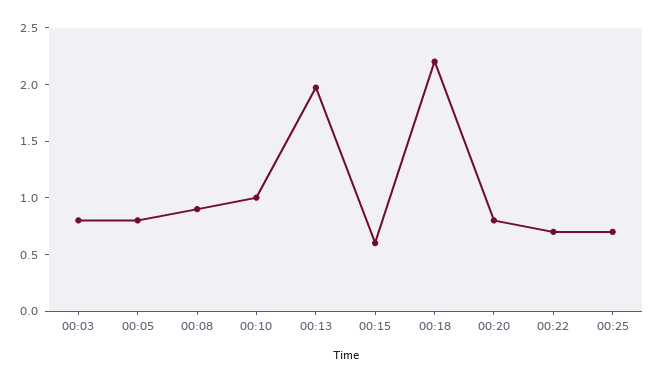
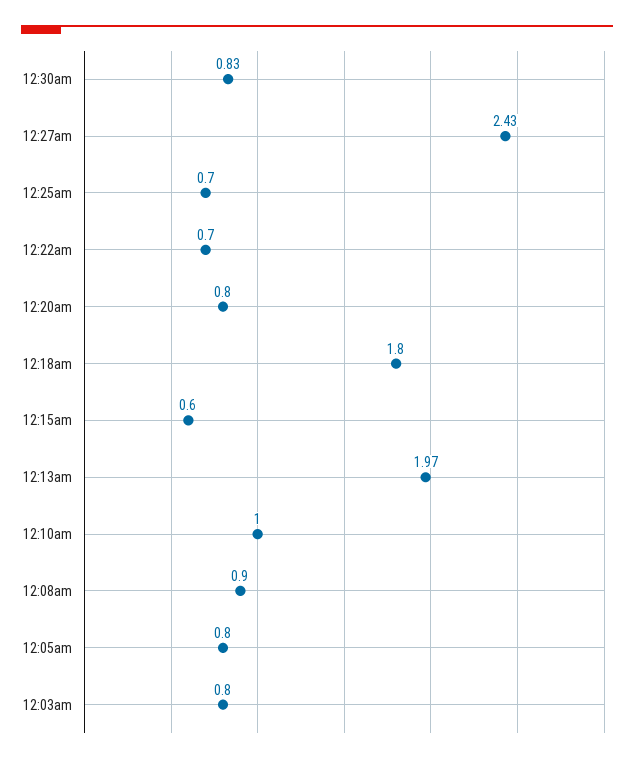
00:18: 2.2 -> 1.8
12:30am: none -> 0.83
12:27am: none -> 2.43

